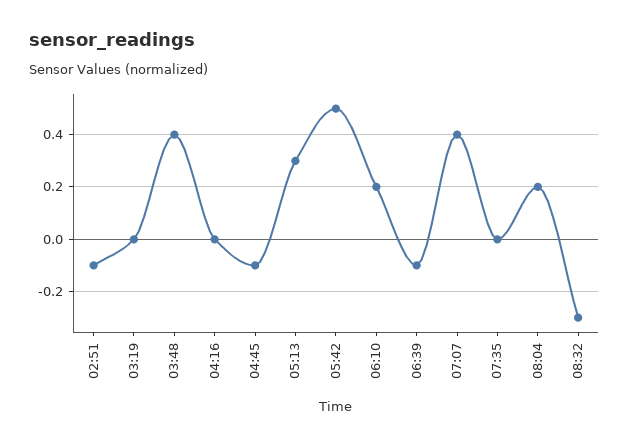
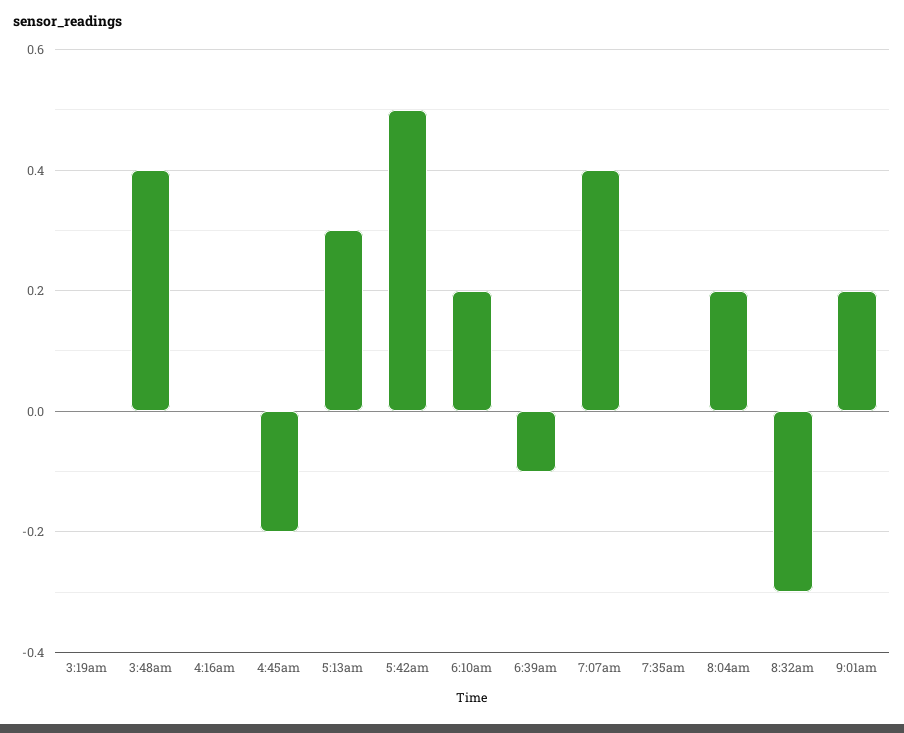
02:51: -0.1 -> none
04:45: -0.1 -> -0.2
9:01am: none -> 0.2

